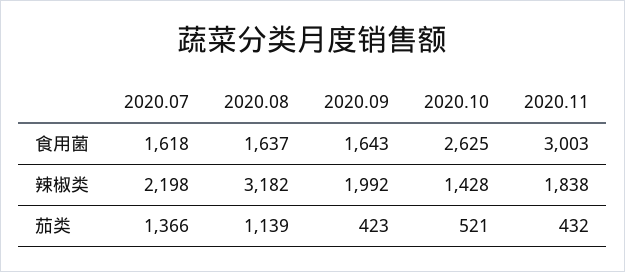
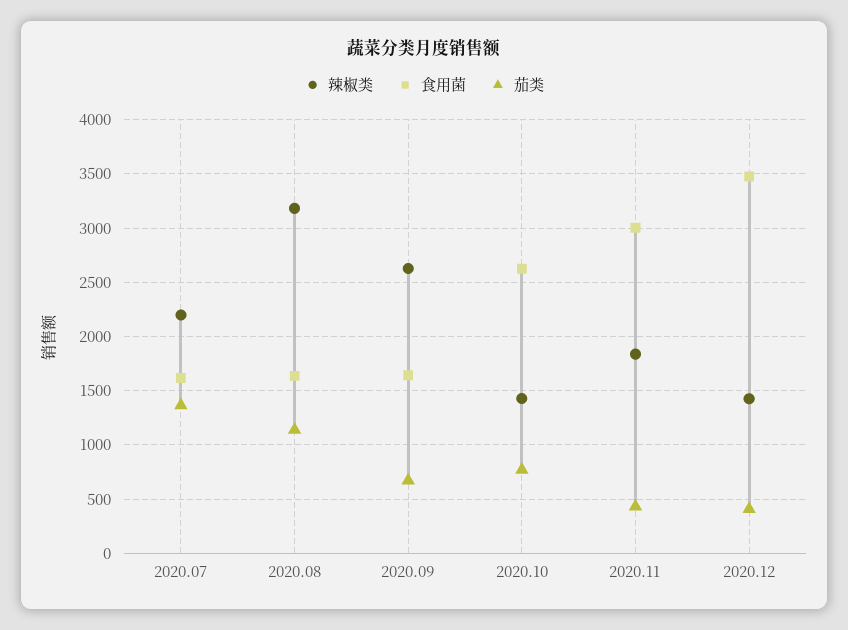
辣椒类, 2020.09: 1992 -> 2600
茄类, 2020.09: 423 -> 700
茄类, 2020.10: 521 -> 800
辣椒类, 2020.12: none -> 1400
食用菌, 2020.12: none -> 3500
茄类, 2020.12: none -> 400

